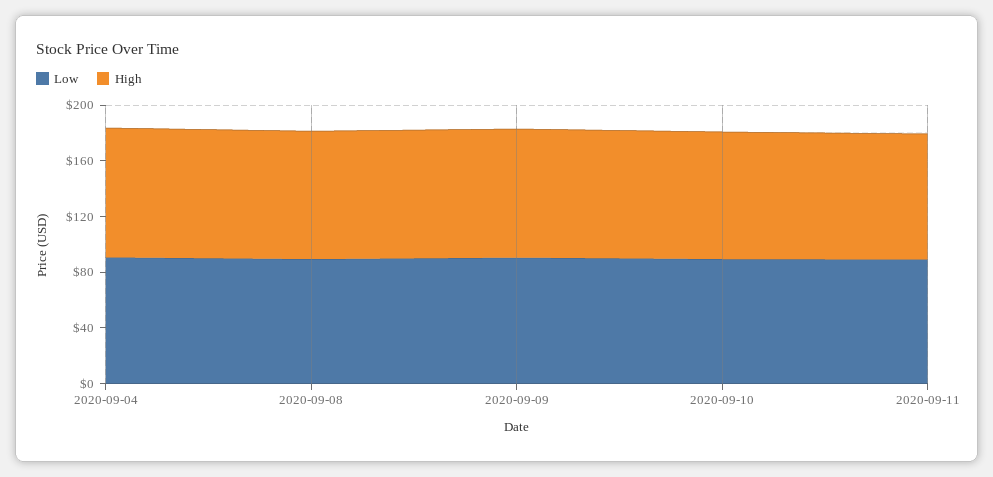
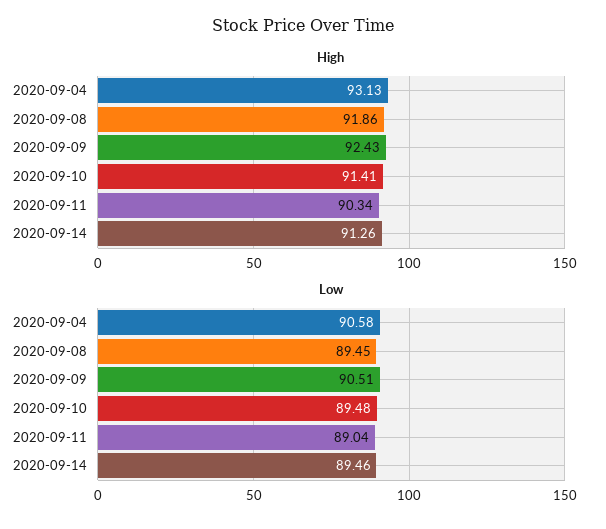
High, 2020-09-14: none -> 91.26
Low, 2020-09-14: none -> 89.46

